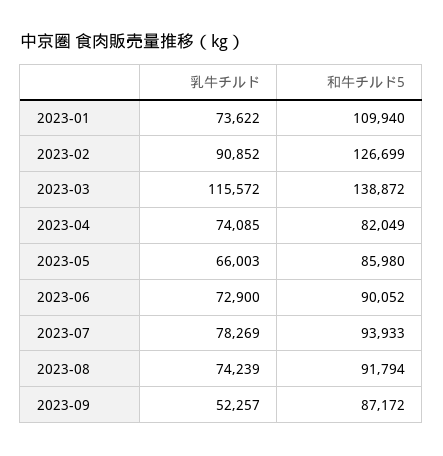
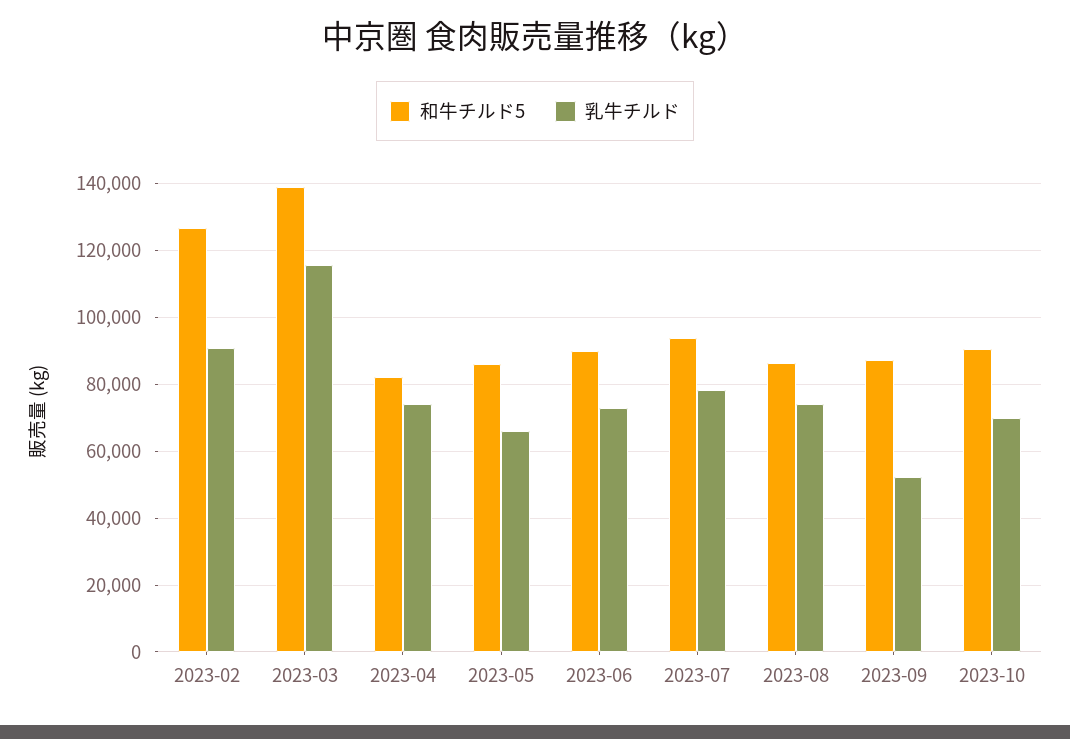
乳牛チルド, 2023-01: 73622 -> none
和牛チルド5, 2023-01: 109940 -> none
和牛チルド5, 2023-08: 91794 -> 86000
和牛チルド5, 2023-10: none -> 90000
乳牛チルド, 2023-10: none -> 70000

